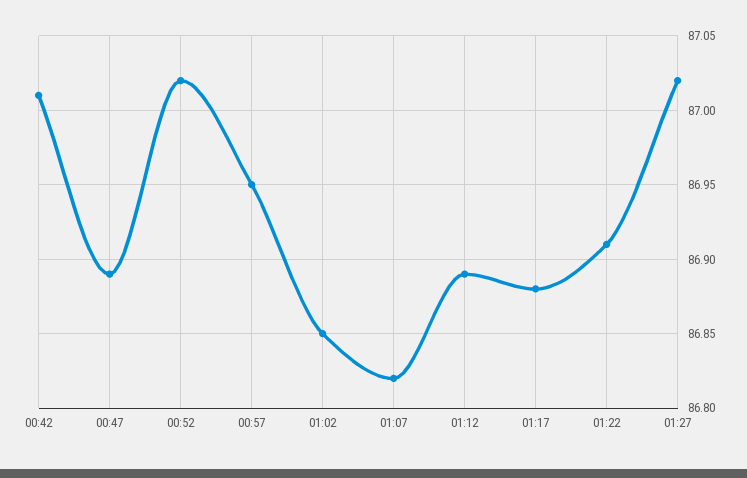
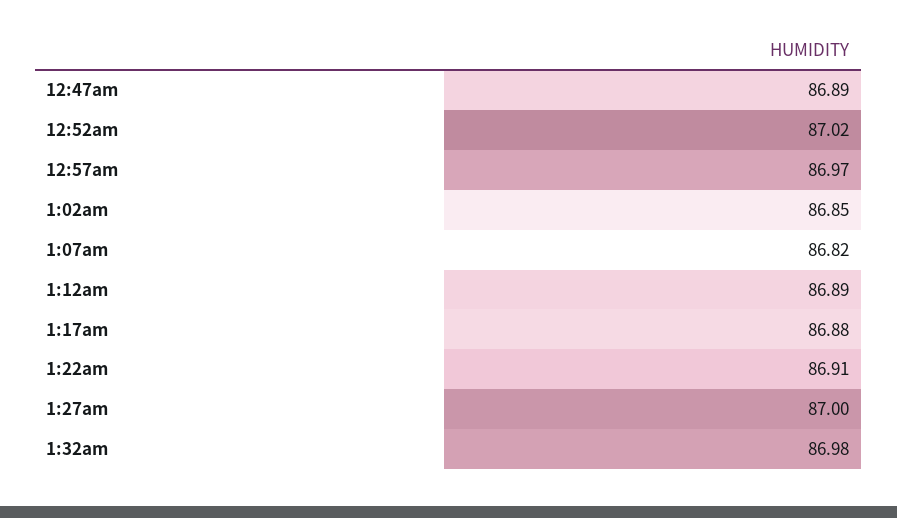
00:42: 87.01 -> none
00:57: 86.95 -> 86.97
01:27: 87.02 -> 87
1:32am: none -> 86.98

